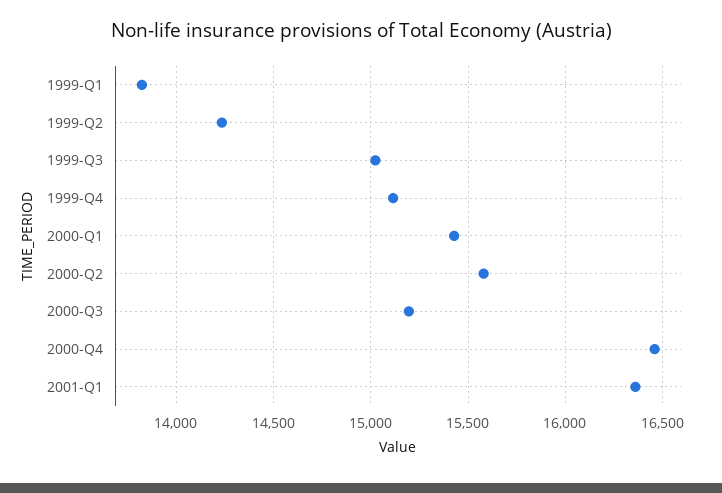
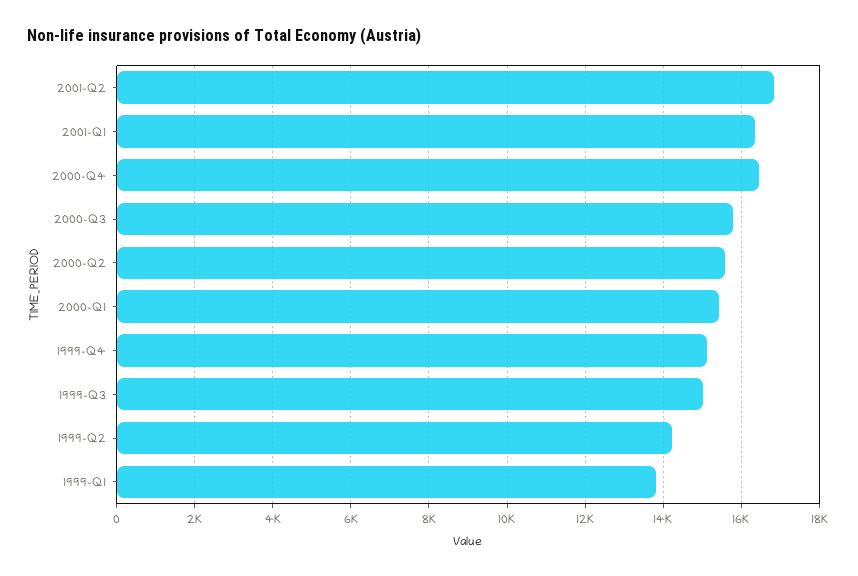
2000-Q3: 15200 -> 15800
2001-Q2: none -> 16800

